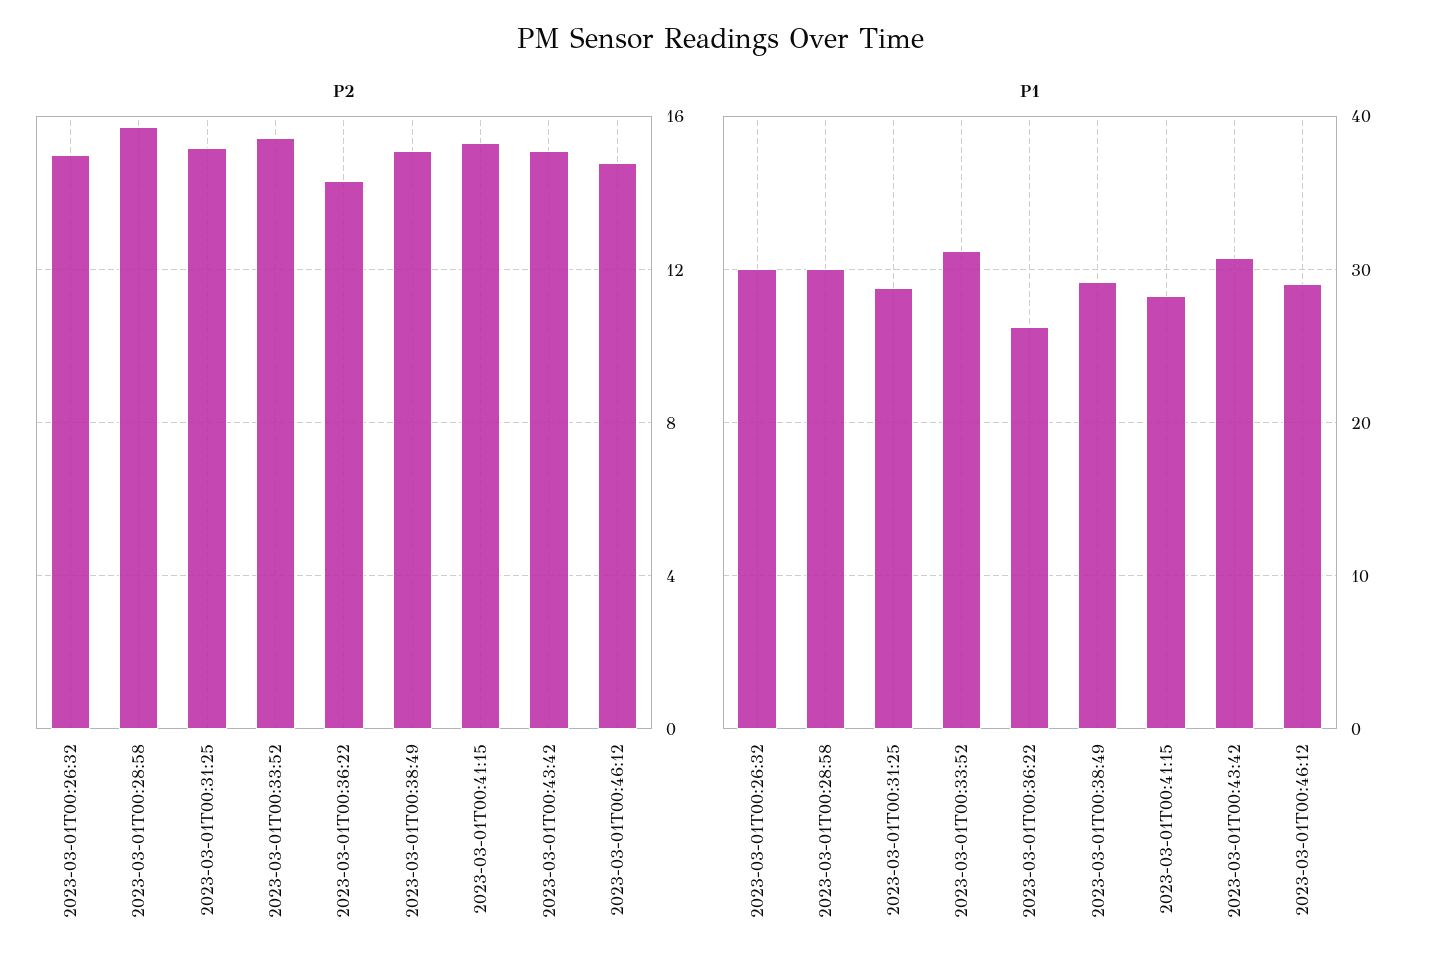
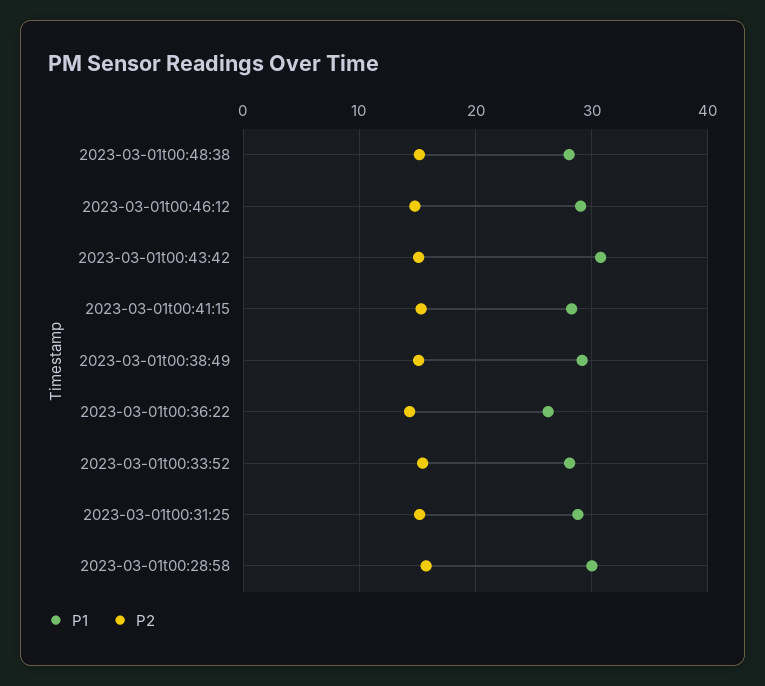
P2, 2023-03-01T00:26:32: 15 -> none
P1, 2023-03-01T00:26:32: 30 -> none
P1, 2023-03-01T00:33:52: 31 -> 28
P1, 2023-03-01t00:48:38: none -> 28
P2, 2023-03-01t00:48:38: none -> 15

